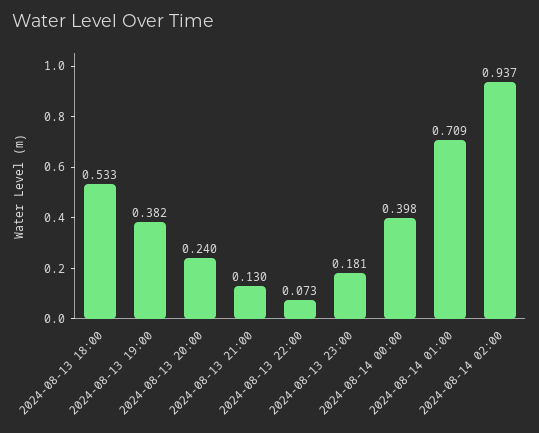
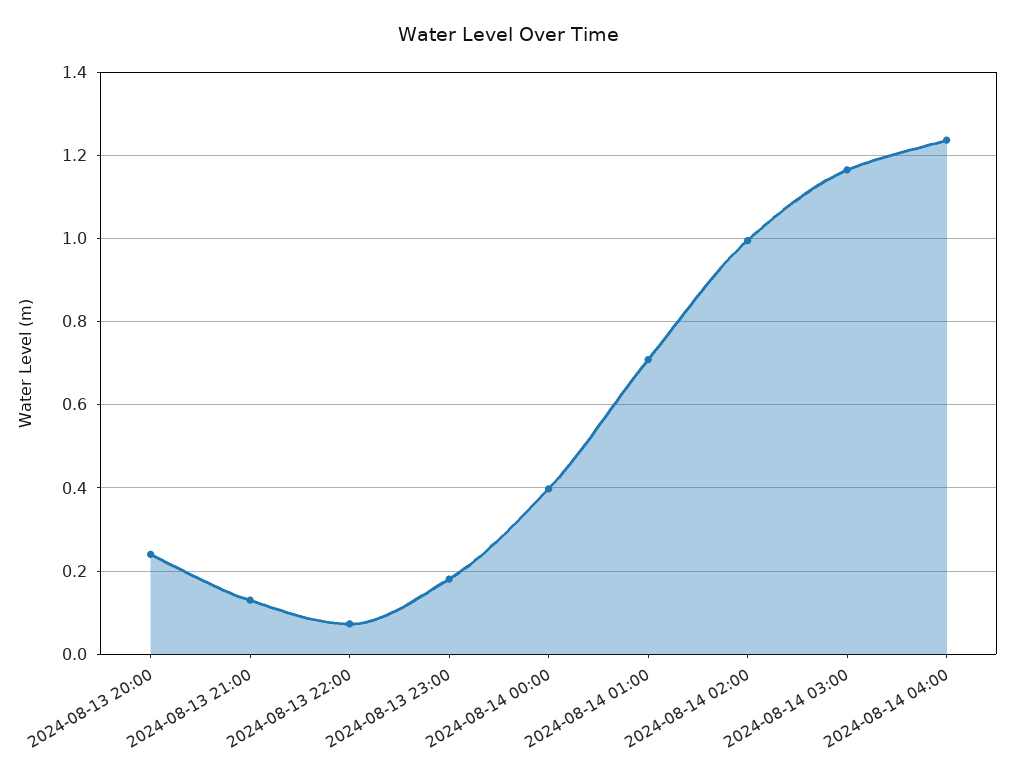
2024-08-13 18:00: 0.533 -> none
2024-08-13 19:00: 0.382 -> none
2024-08-14 02:00: 0.937 -> 1
2024-08-14 03:00: none -> 1.16
2024-08-14 04:00: none -> 1.24

